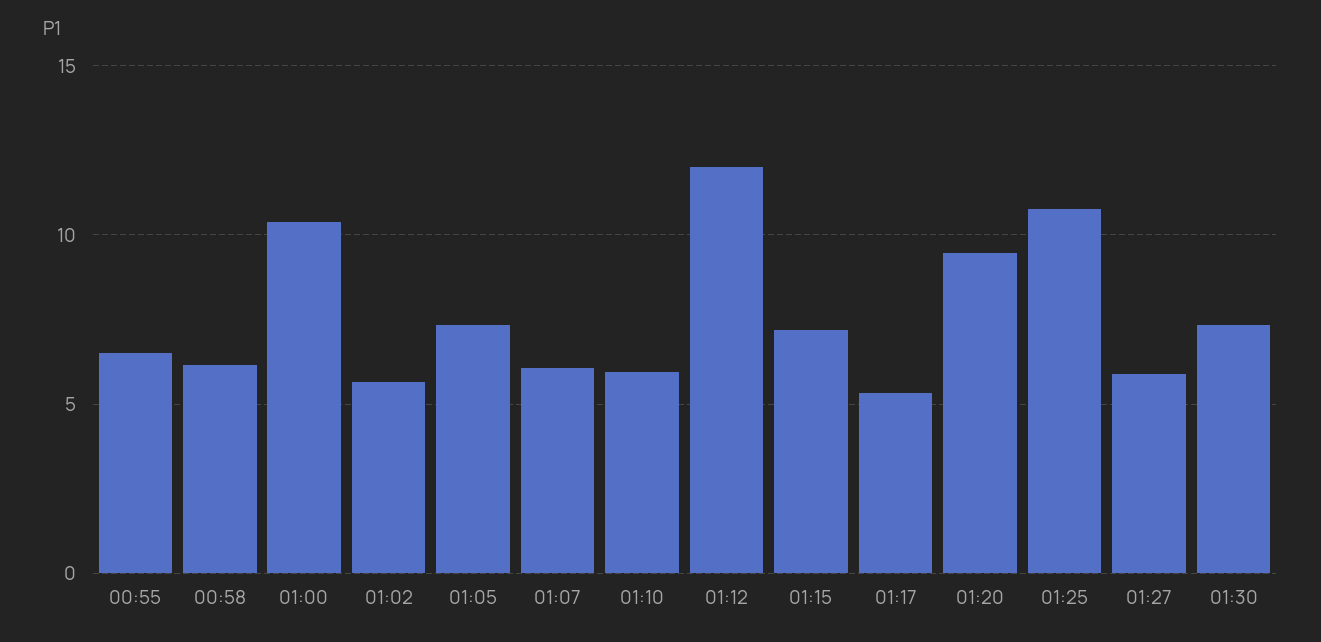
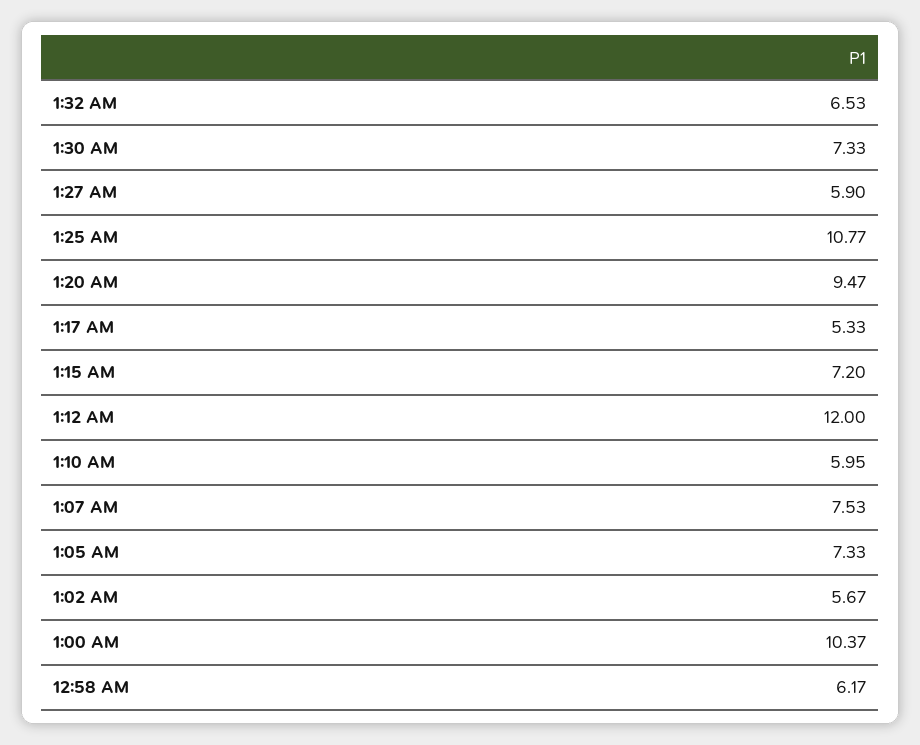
00:55: 6.5 -> none
01:07: 6 -> 7.53
1:32 AM: none -> 6.53

